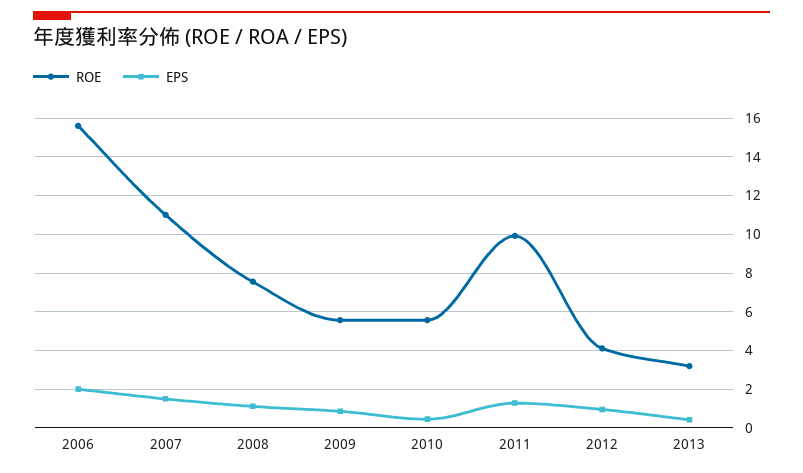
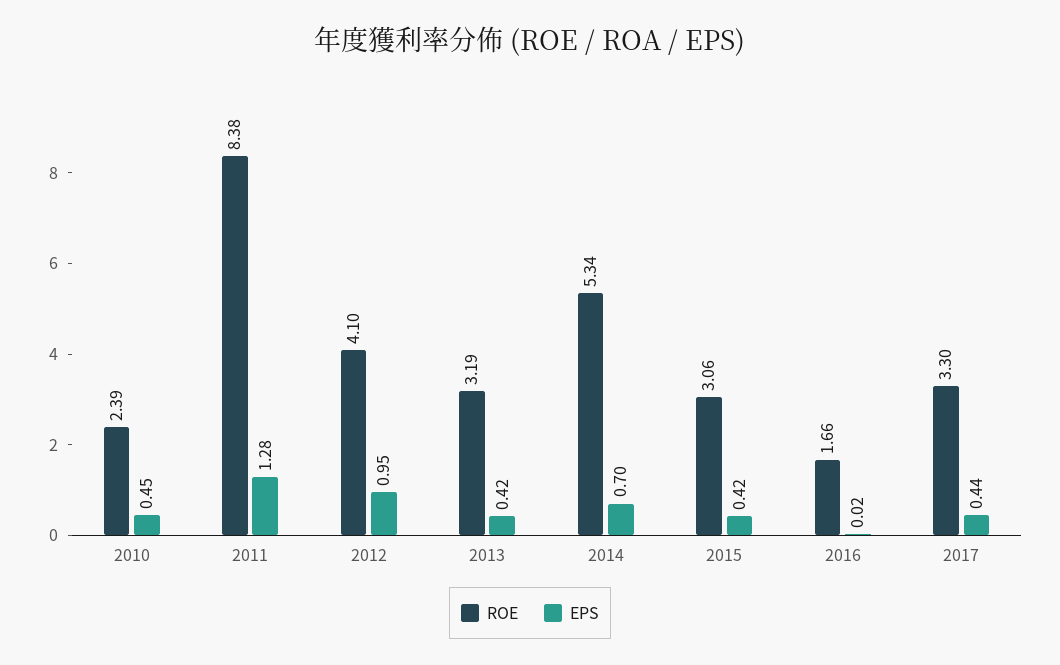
ROE, 2006: 15.5 -> none
EPS, 2006: 2 -> none
ROE, 2007: 11 -> none
EPS, 2007: 1.5 -> none
ROE, 2008: 7.5 -> none
EPS, 2008: 1 -> none
ROE, 2009: 5.5 -> none
EPS, 2009: 1 -> none
ROE, 2010: 5.5 -> 2.39
ROE, 2011: 10 -> 8.38
ROE, 2014: none -> 5.34
EPS, 2014: none -> 0.7
ROE, 2015: none -> 3.06
EPS, 2015: none -> 0.42
ROE, 2016: none -> 1.66
EPS, 2016: none -> 0.02
ROE, 2017: none -> 3.3
EPS, 2017: none -> 0.44

